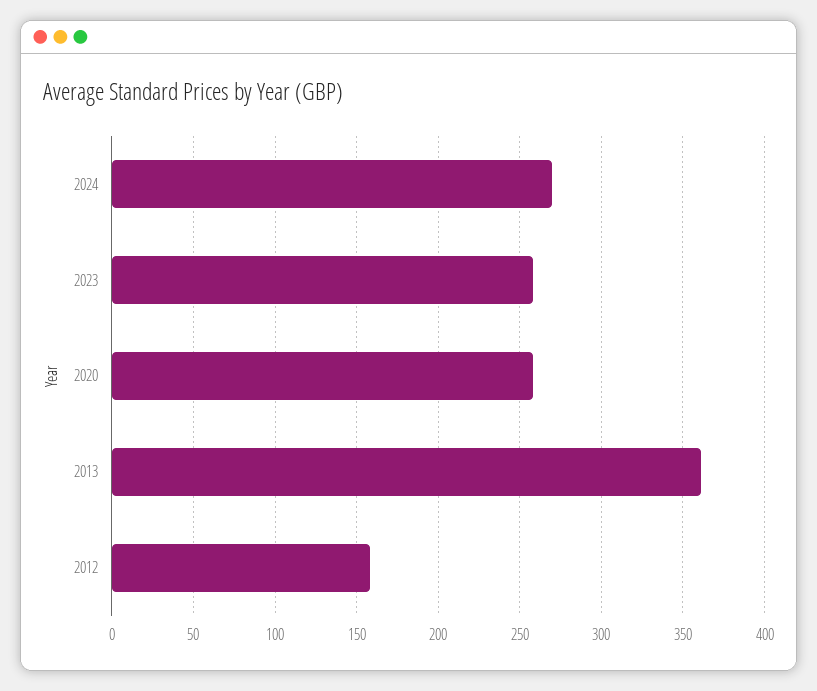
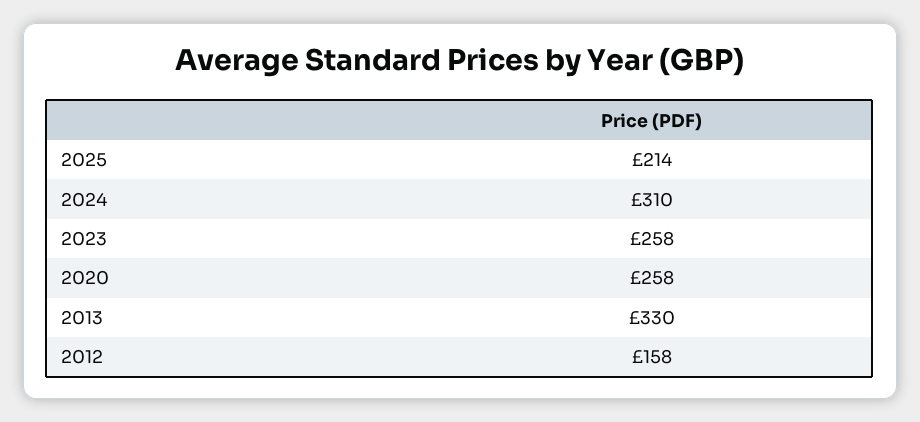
2024: 270 -> 310
2013: 360 -> 330
2025: none -> 214

